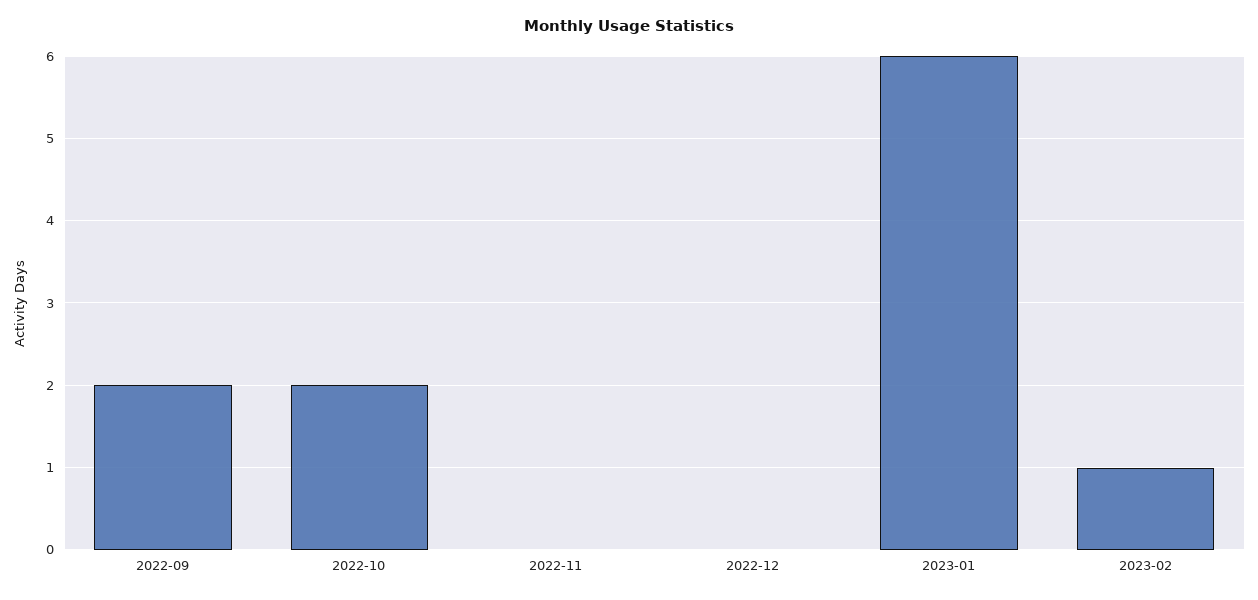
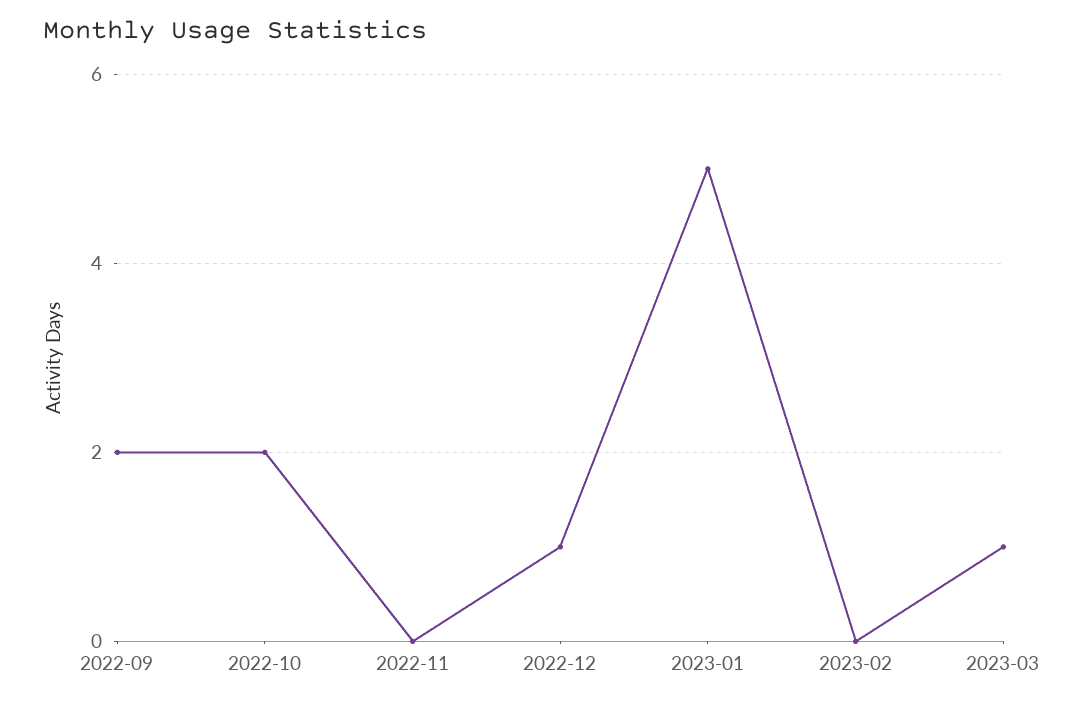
2022-12: 0 -> 1
2023-01: 6 -> 5
2023-02: 1 -> 0
2023-03: none -> 1

